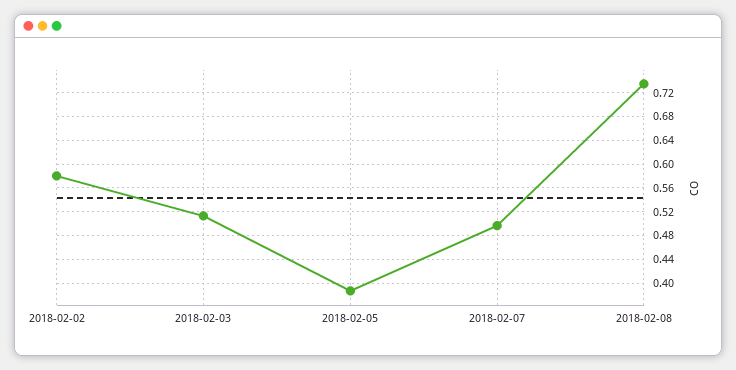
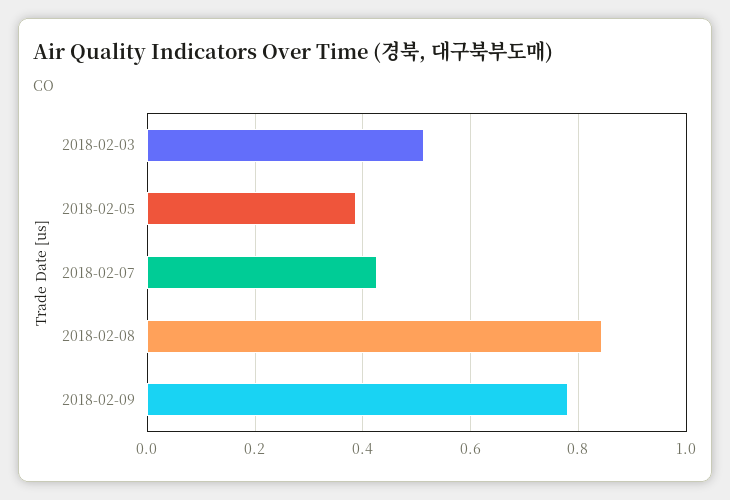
2018-02-02: 0.58 -> none
2018-02-07: 0.5 -> 0.42
2018-02-08: 0.74 -> 0.84
2018-02-09: none -> 0.78

